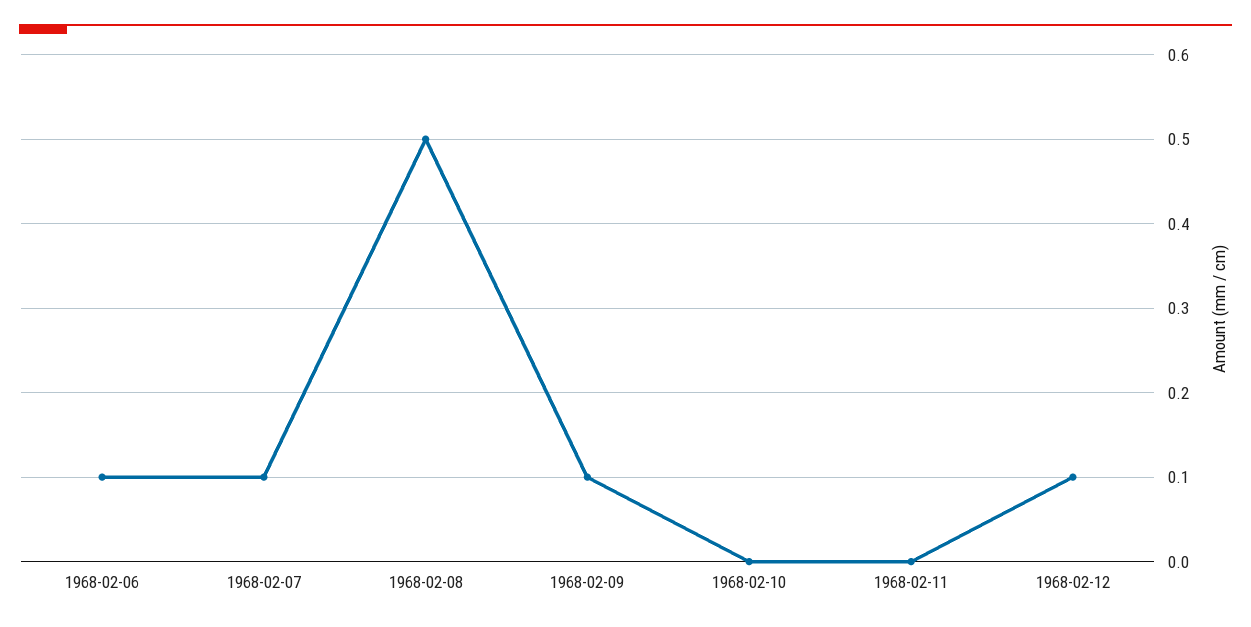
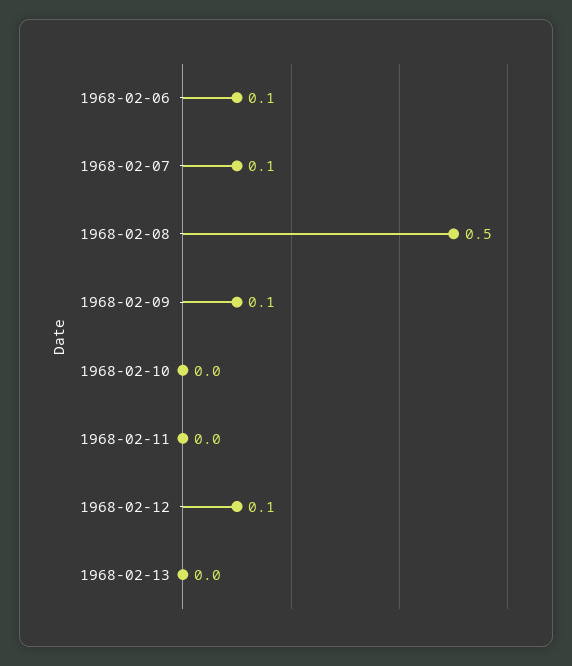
1968-02-13: none -> 0

